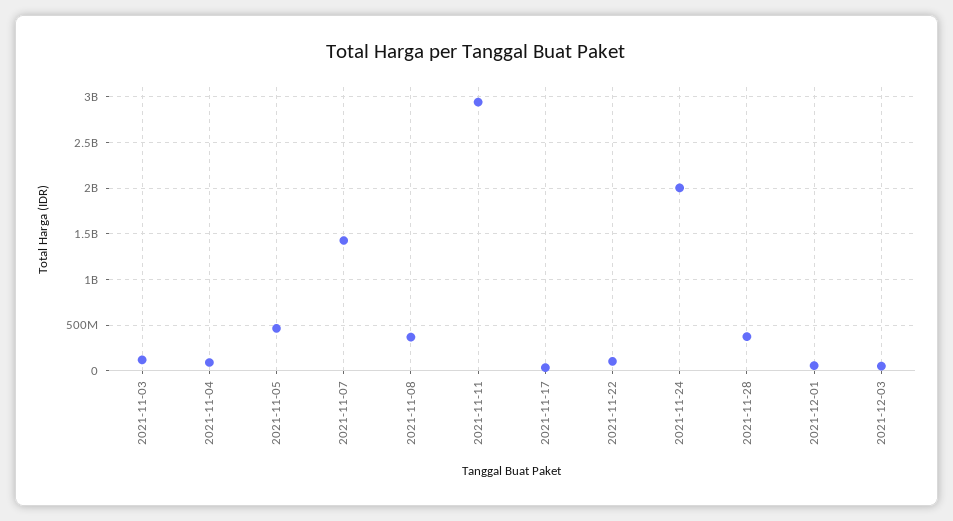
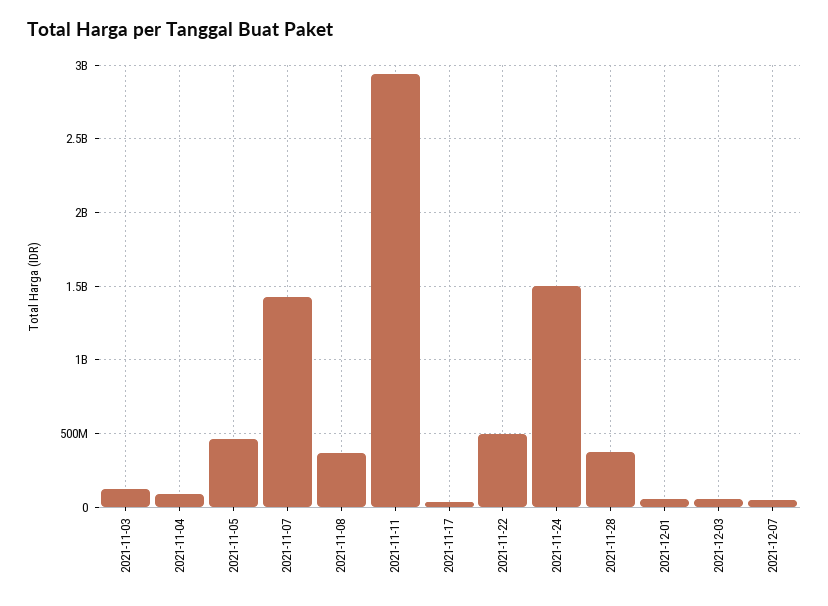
2021-11-22: 100000000 -> 500000000
2021-11-24: 2000000000 -> 1500000000
2021-12-07: none -> 50000000

